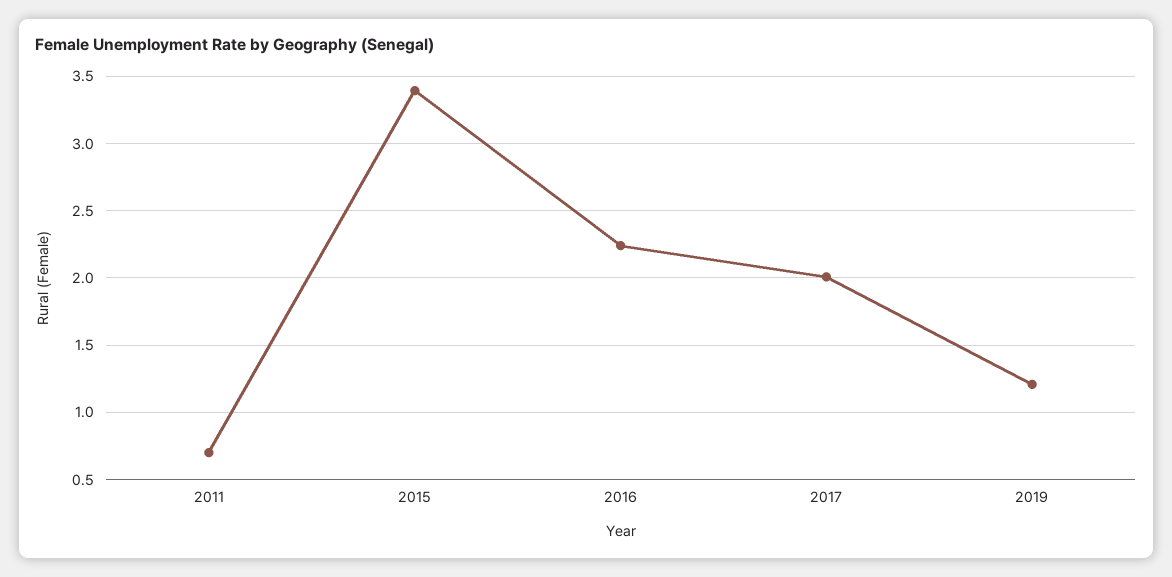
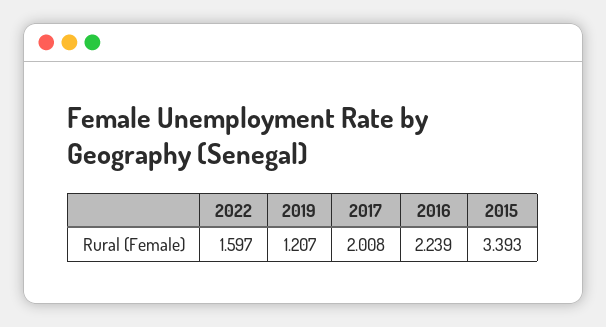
2011: 0.7 -> none
2022: none -> 1.597

